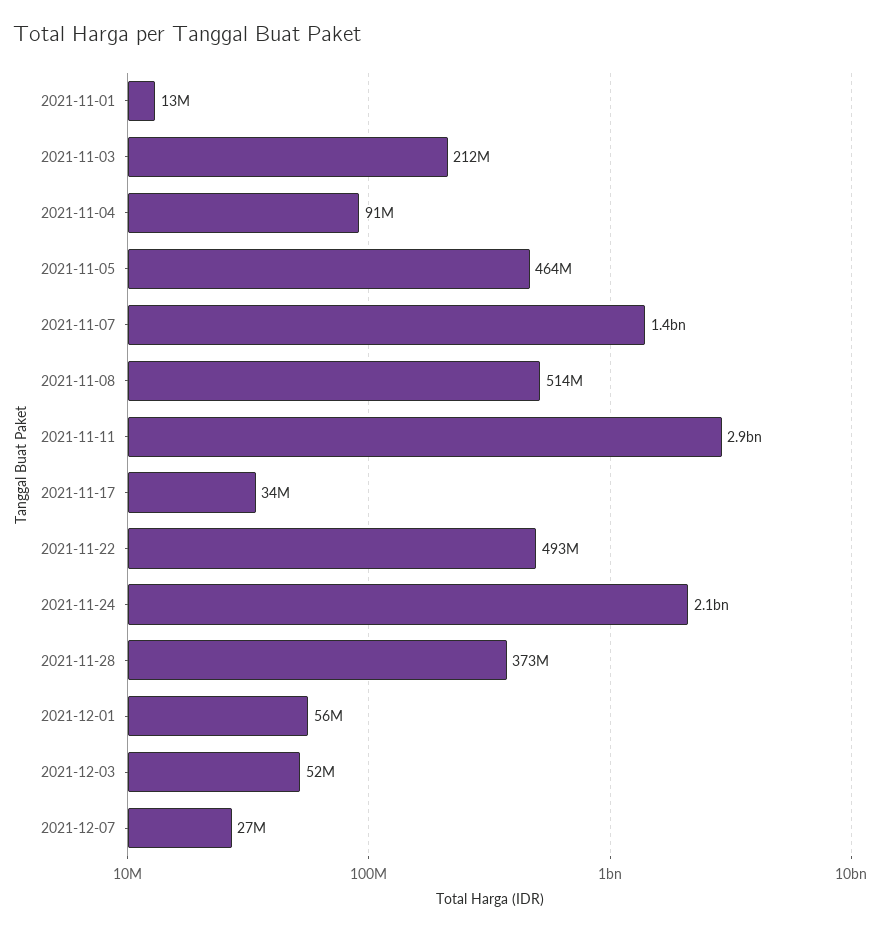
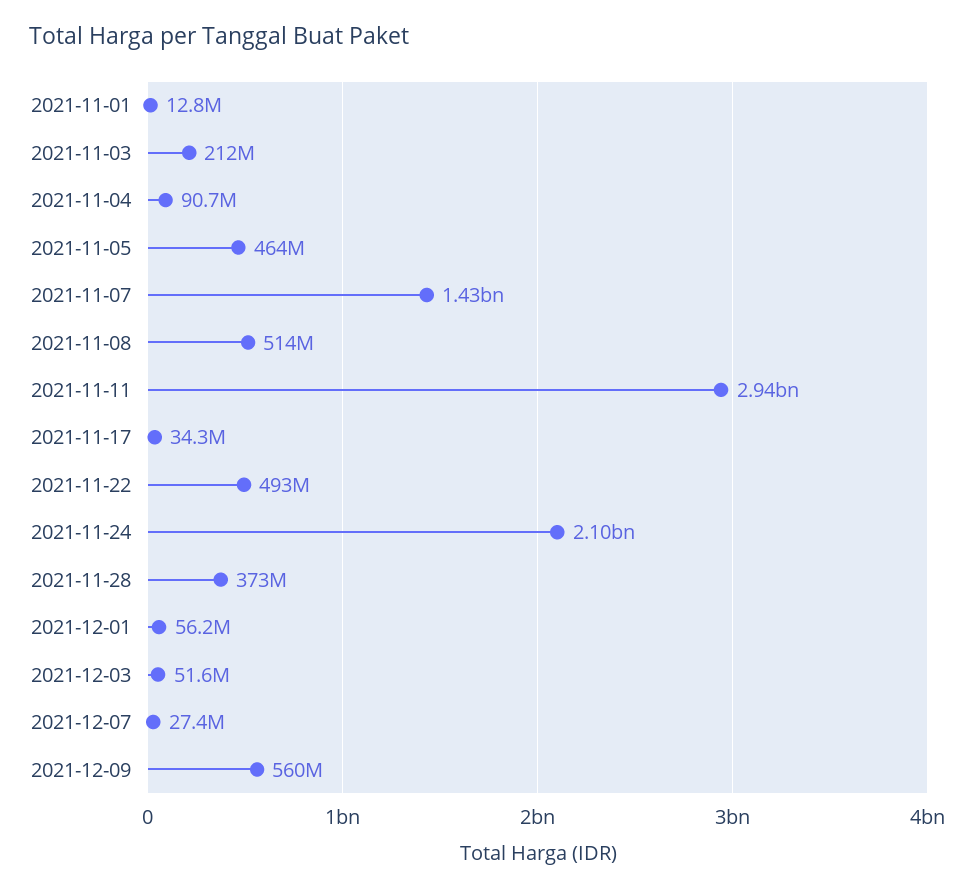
2021-12-09: none -> 560000000

